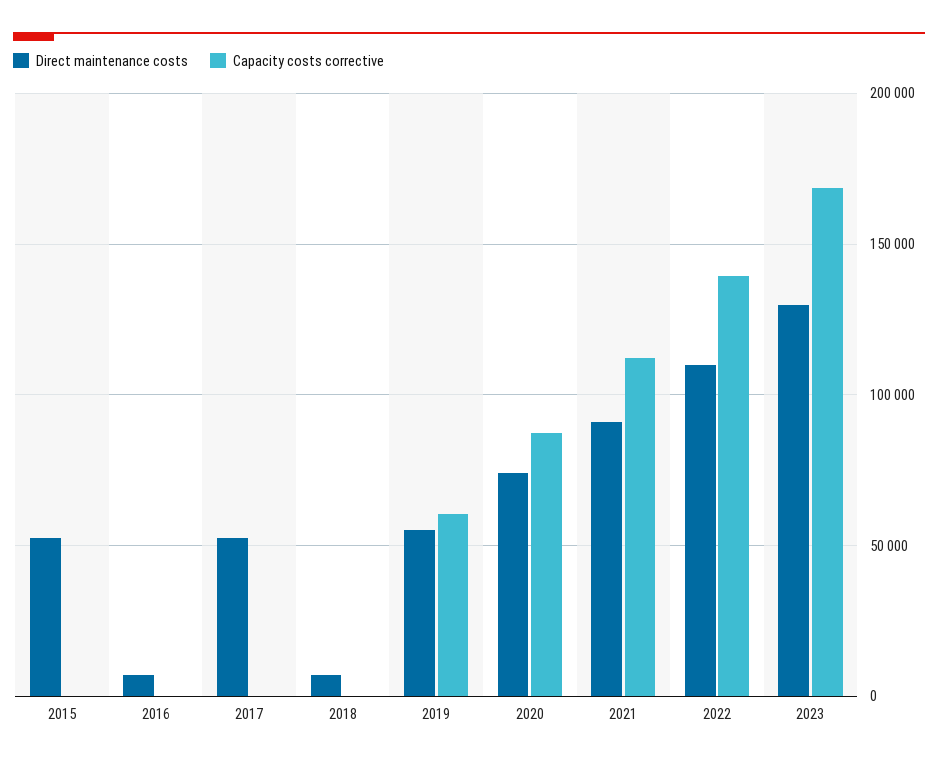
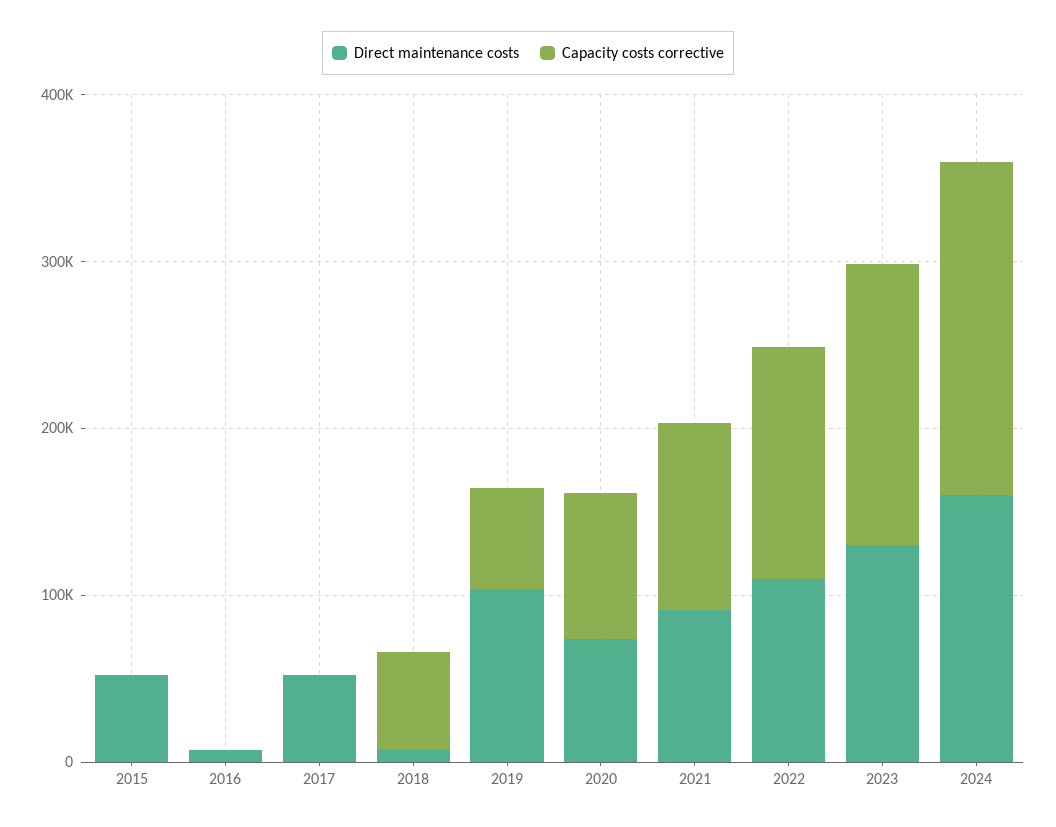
Capacity costs corrective, 2018: 0 -> 60000
Direct maintenance costs, 2019: 55000 -> 100000
Direct maintenance costs, 2024: none -> 160000
Capacity costs corrective, 2024: none -> 200000

